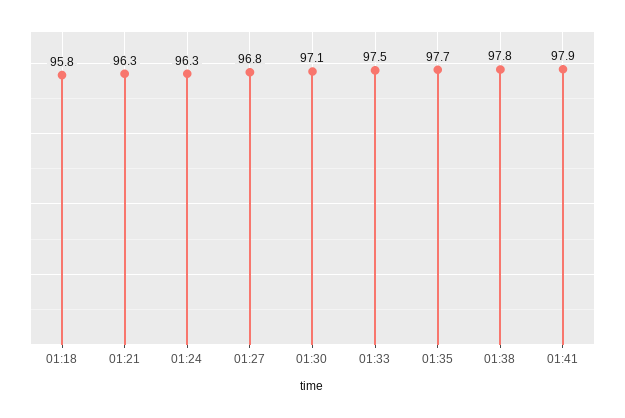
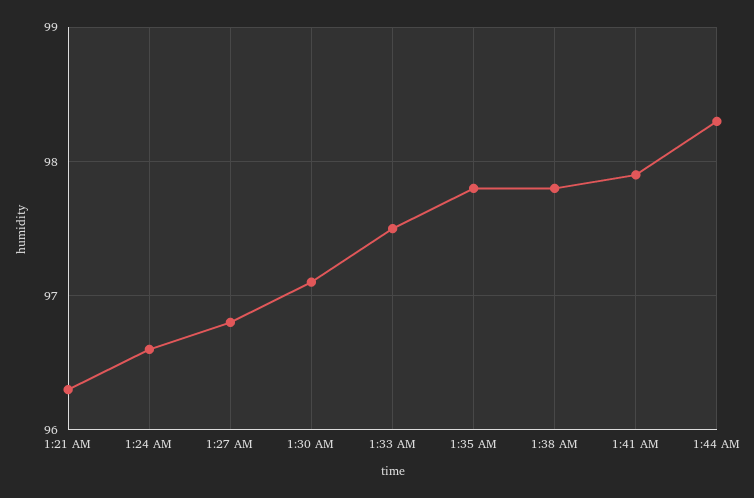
01:18: 95.8 -> none
01:24: 96.3 -> 96.6
01:35: 97.7 -> 97.8
1:44 AM: none -> 98.3

